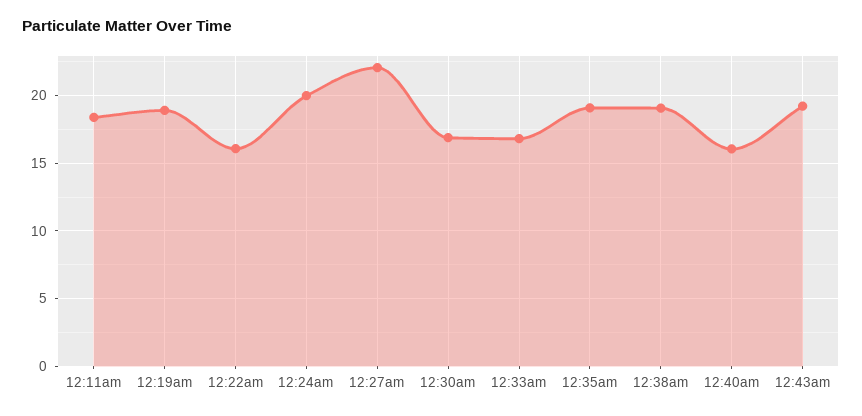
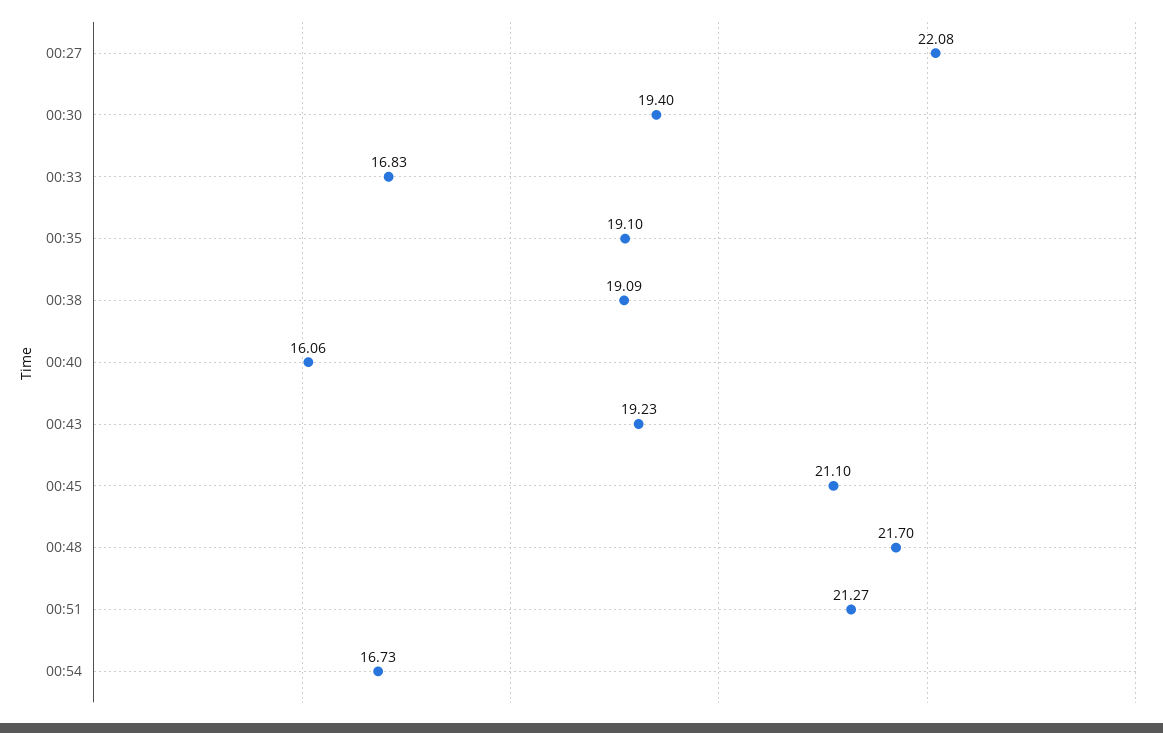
12:11am: 18.5 -> none
12:19am: 19 -> none
12:22am: 16 -> none
12:24am: 20 -> none
12:30am: 17 -> 19.4
00:45: none -> 21.1
00:48: none -> 21.7
00:51: none -> 21.27
00:54: none -> 16.73

